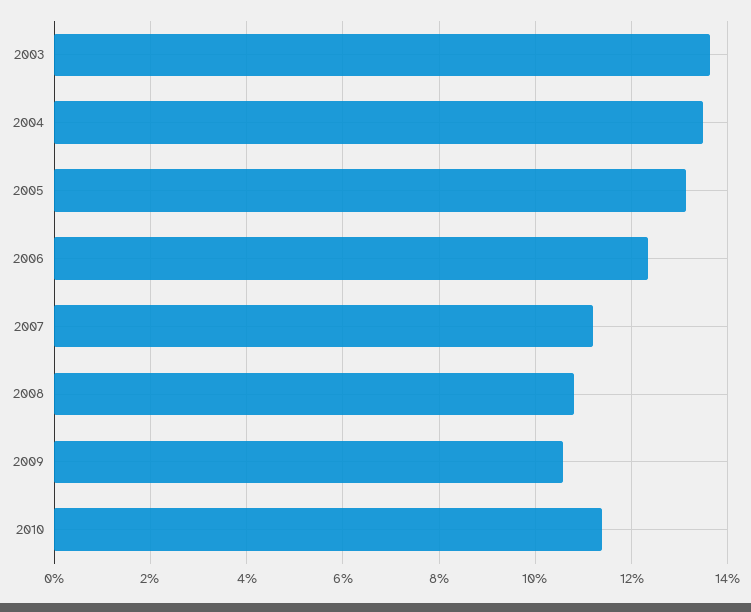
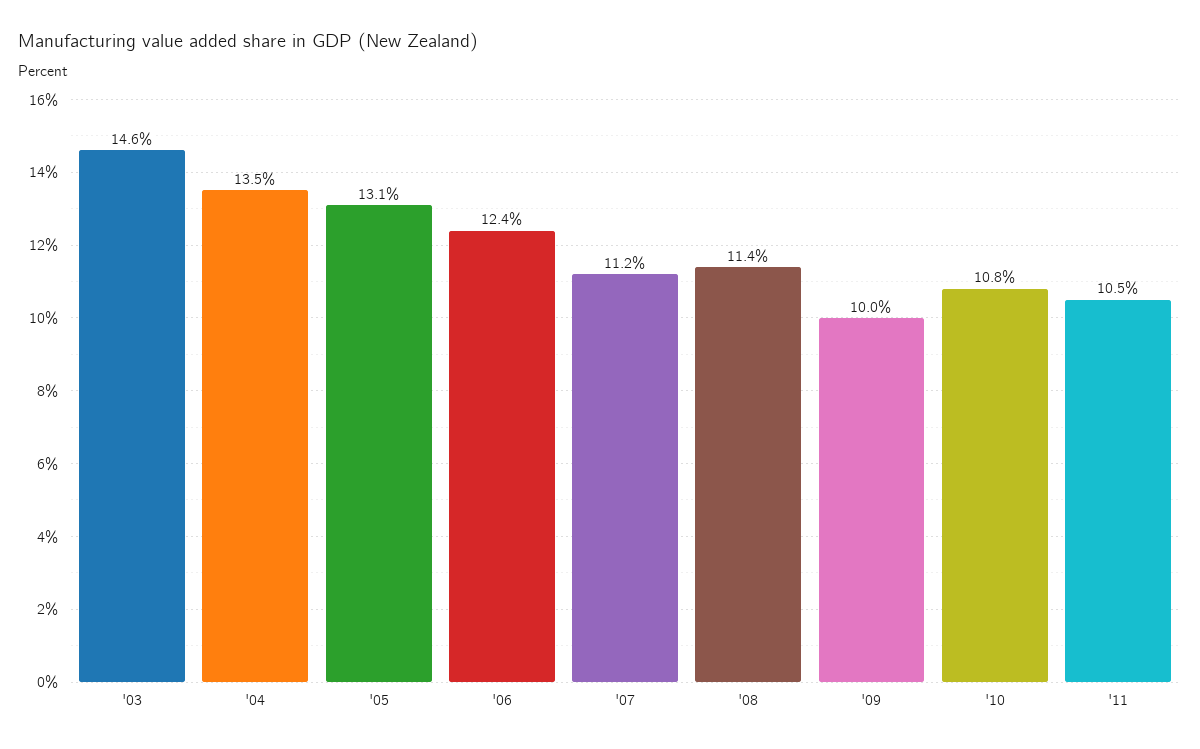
2003: 13.6 -> 14.6
2008: 10.8 -> 11.4
2009: 10.6 -> 10
2010: 11.4 -> 10.8
'11: none -> 10.5

